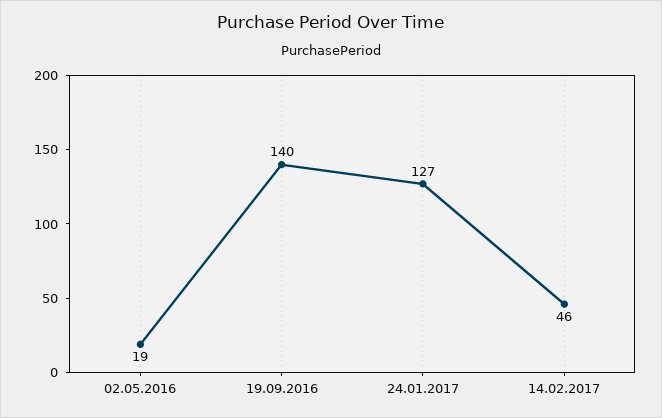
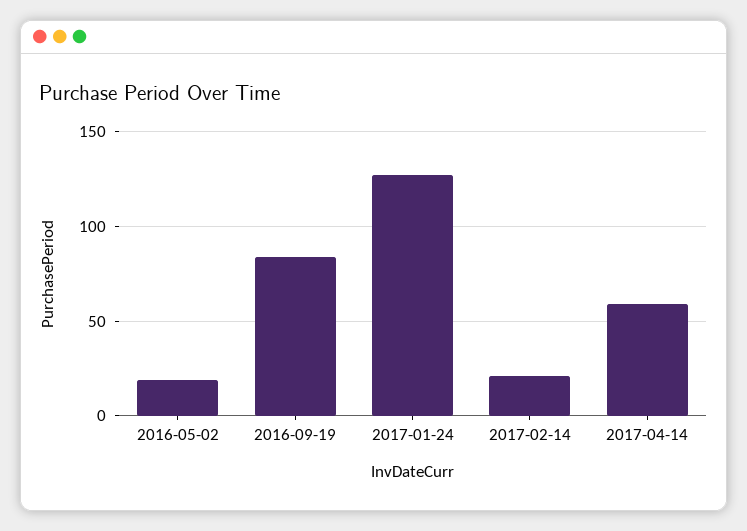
19.09.2016: 140 -> 85
14.02.2017: 46 -> 20
2017-04-14: none -> 60

